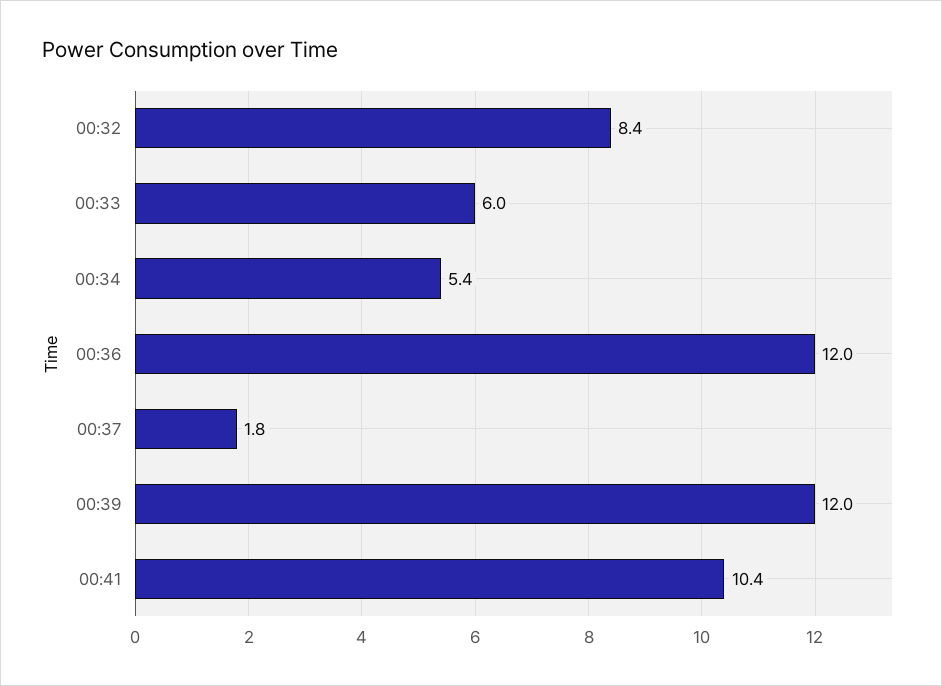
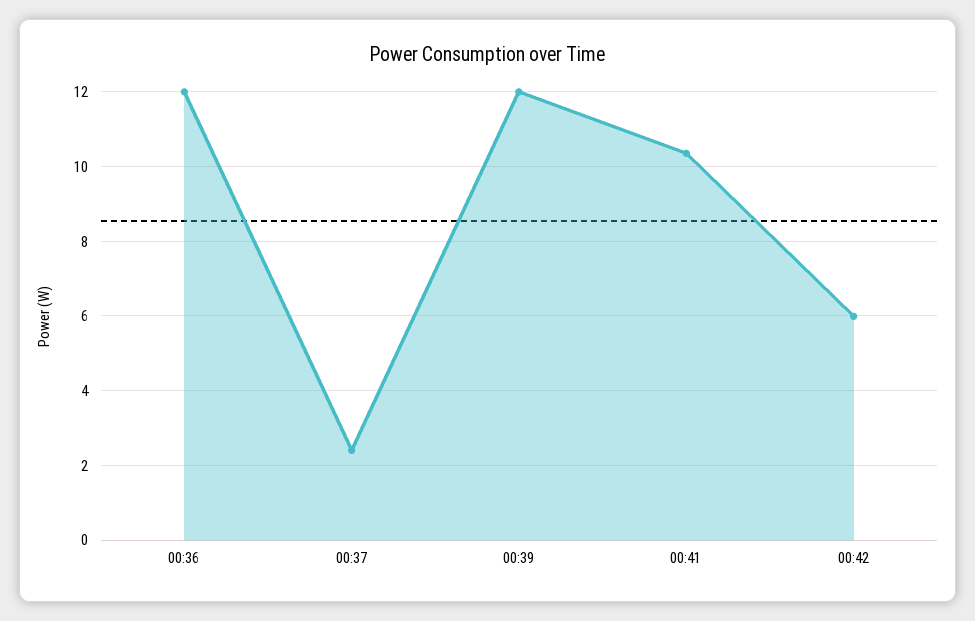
00:32: 8.4 -> none
00:33: 6 -> none
00:34: 5.4 -> none
00:37: 1.8 -> 2.4
00:42: none -> 6

